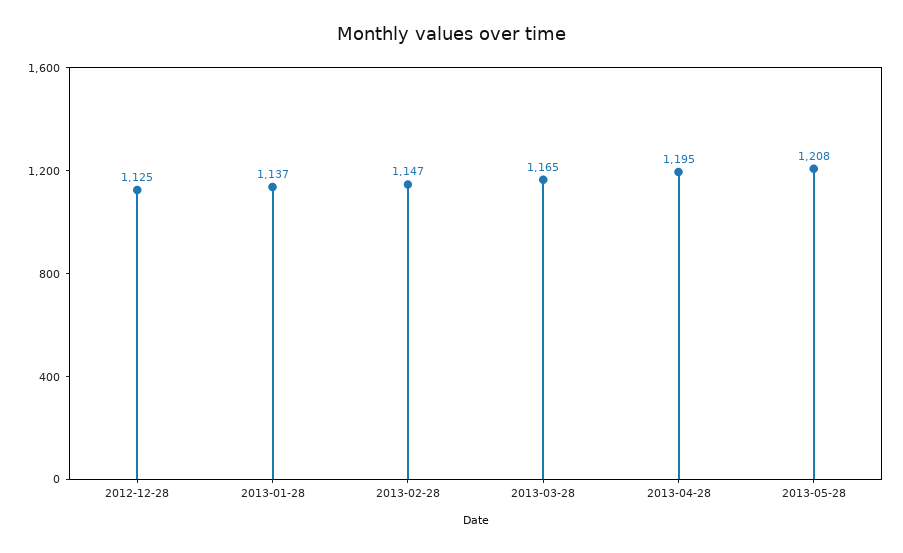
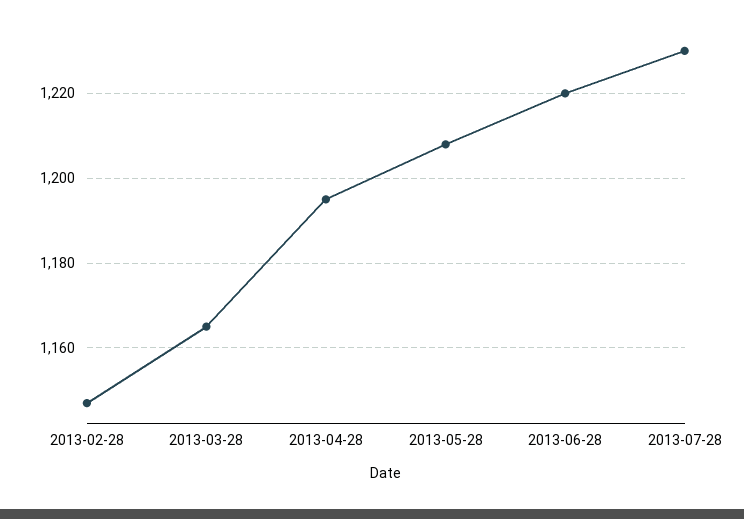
2012-12-28: 1125 -> none
2013-01-28: 1137 -> none
2013-06-28: none -> 1220
2013-07-28: none -> 1230

